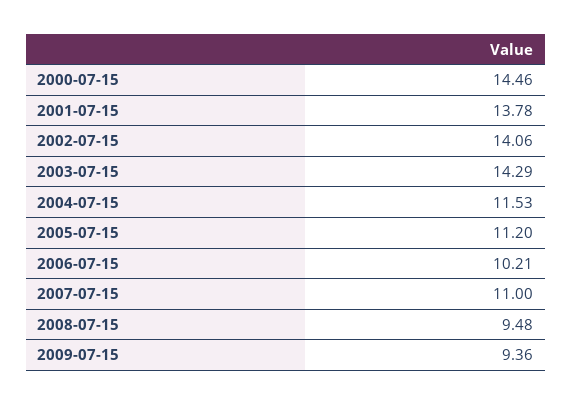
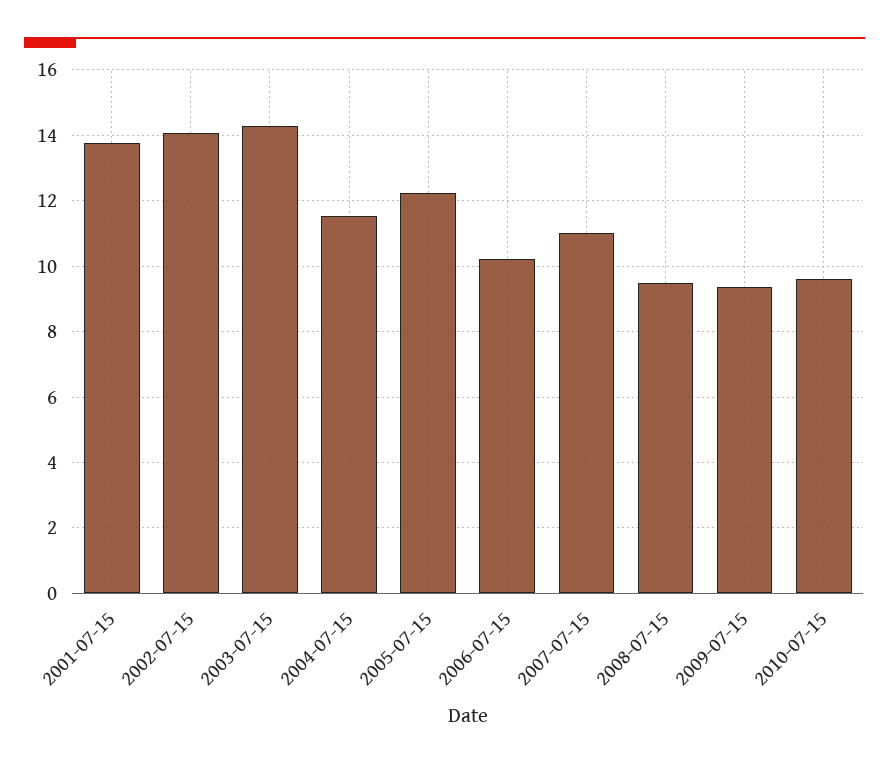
2000-07-15: 14.46 -> none
2005-07-15: 11.2 -> 12.2
2010-07-15: none -> 9.6

